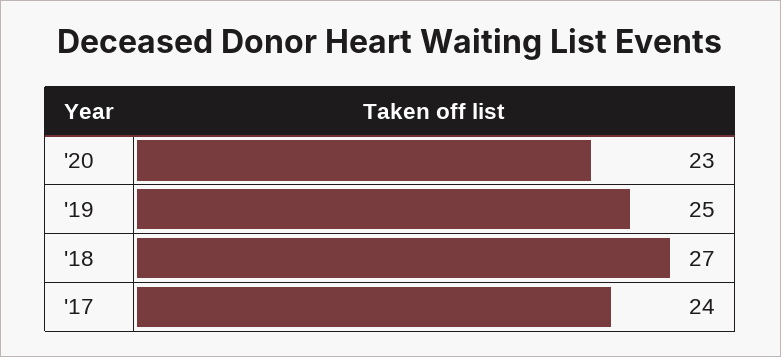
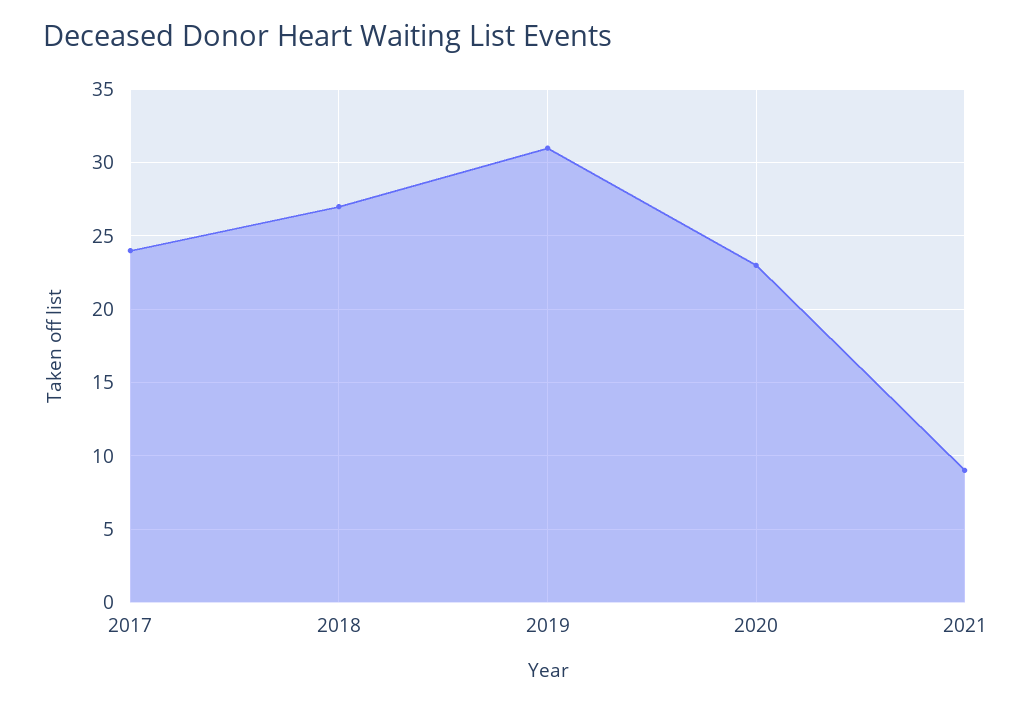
'19: 25 -> 31
2021: none -> 9

